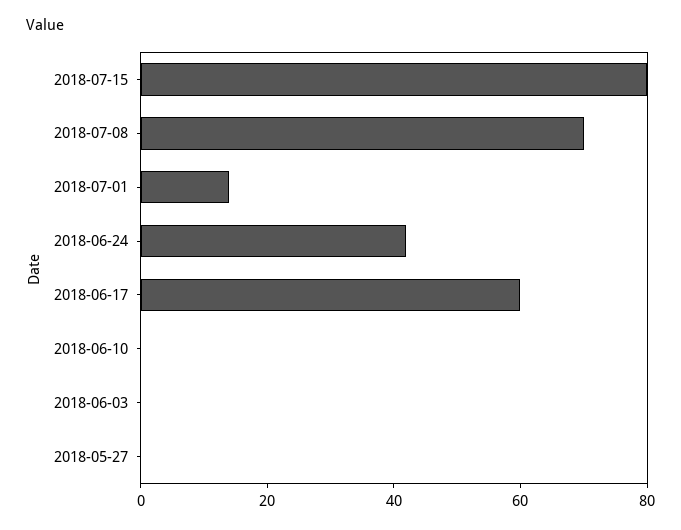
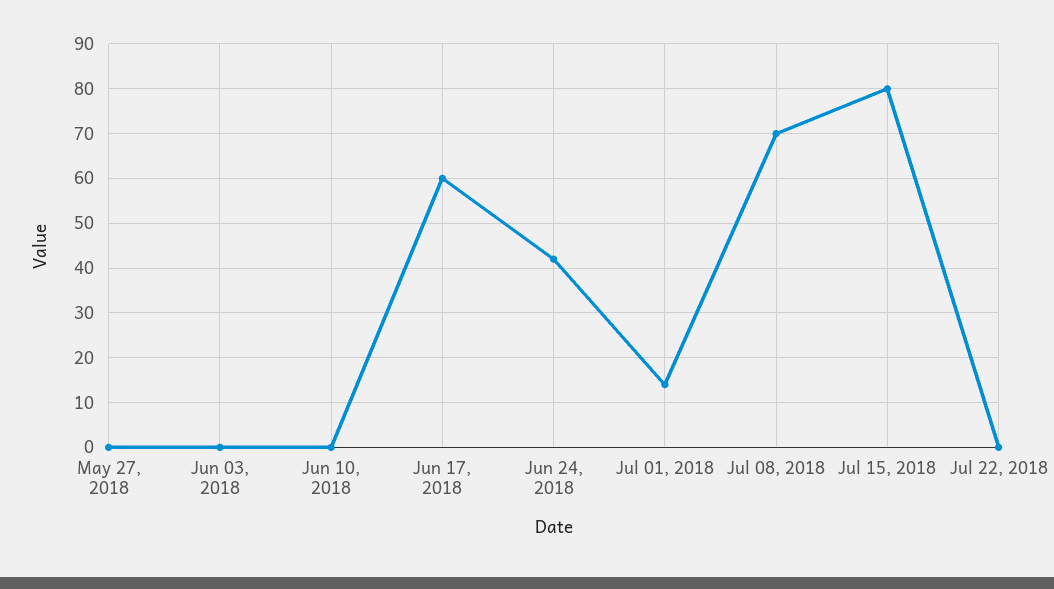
Jul 22, 2018: none -> 0

